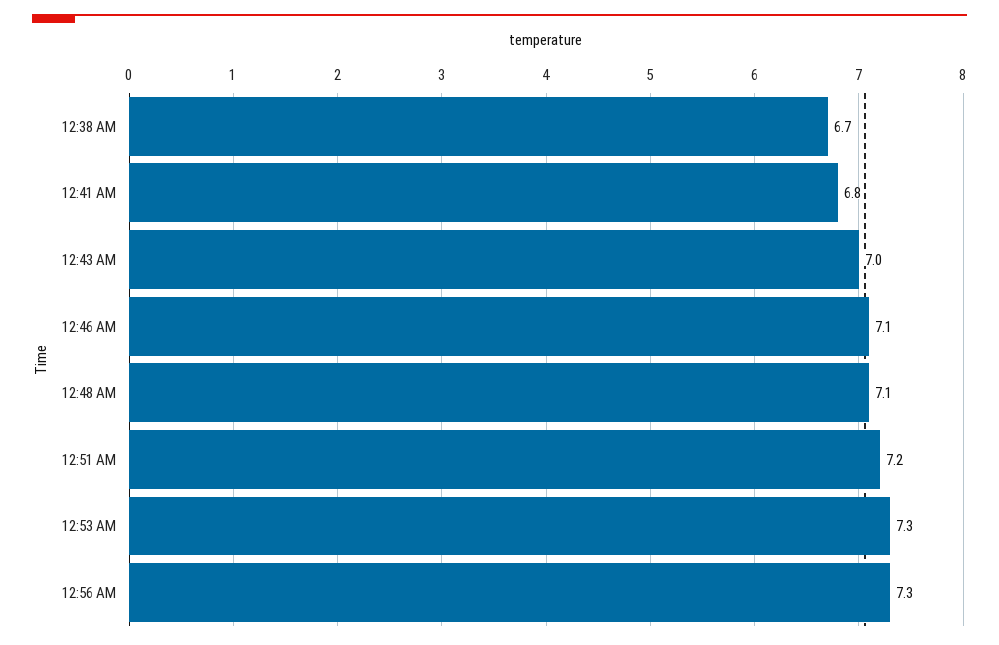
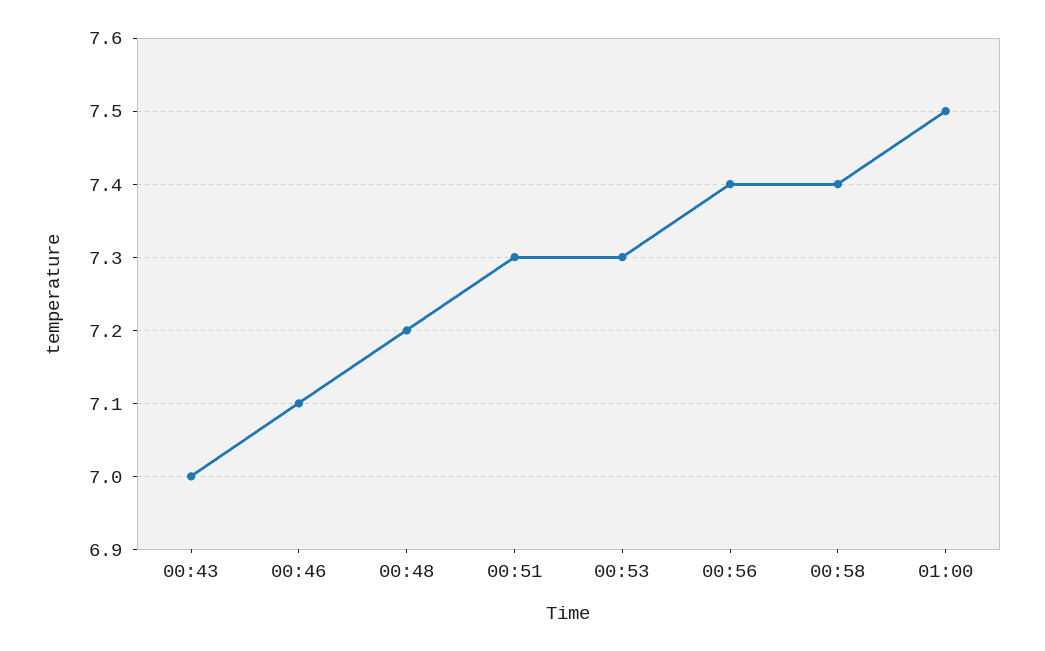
12:38 AM: 6.7 -> none
12:41 AM: 6.8 -> none
12:48 AM: 7.1 -> 7.2
12:51 AM: 7.2 -> 7.3
12:56 AM: 7.3 -> 7.4
00:58: none -> 7.4
01:00: none -> 7.5

